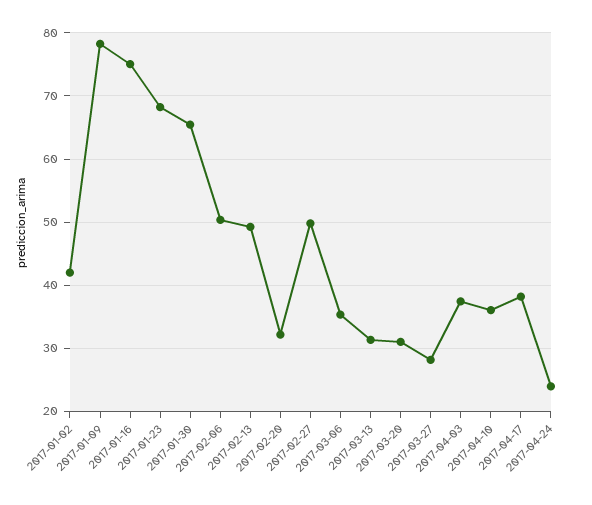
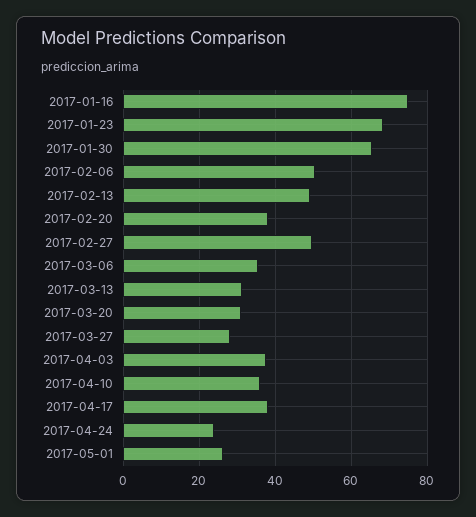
2017-01-02: 42 -> none
2017-01-09: 78 -> none
2017-02-20: 32 -> 38
2017-05-01: none -> 26

